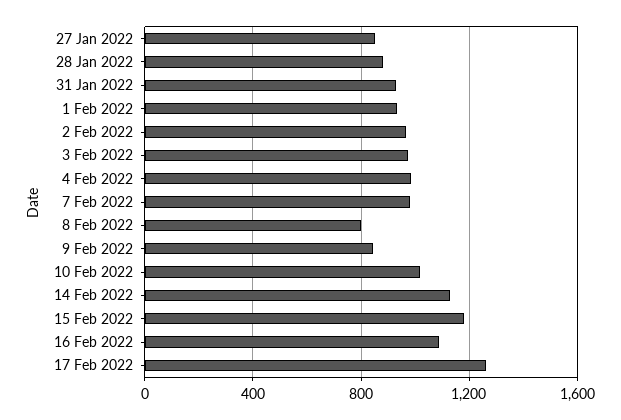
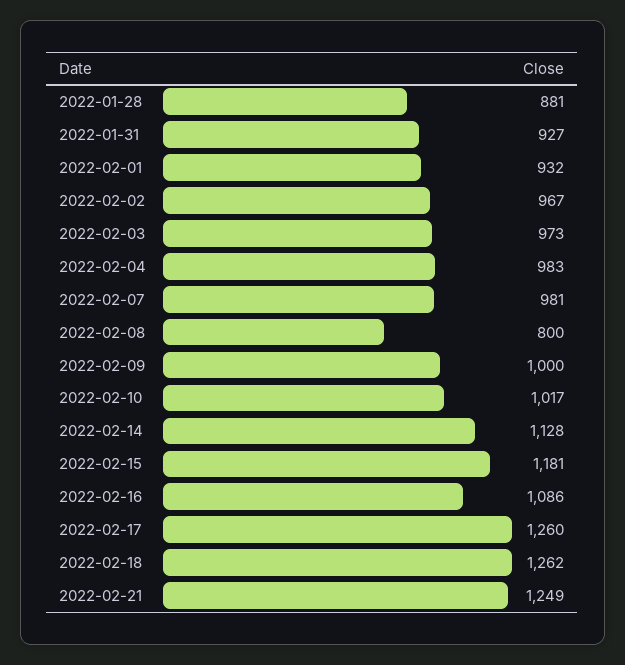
27 Jan 2022: 850 -> none
9 Feb 2022: 850 -> 1000
2022-02-18: none -> 1262
2022-02-21: none -> 1249

